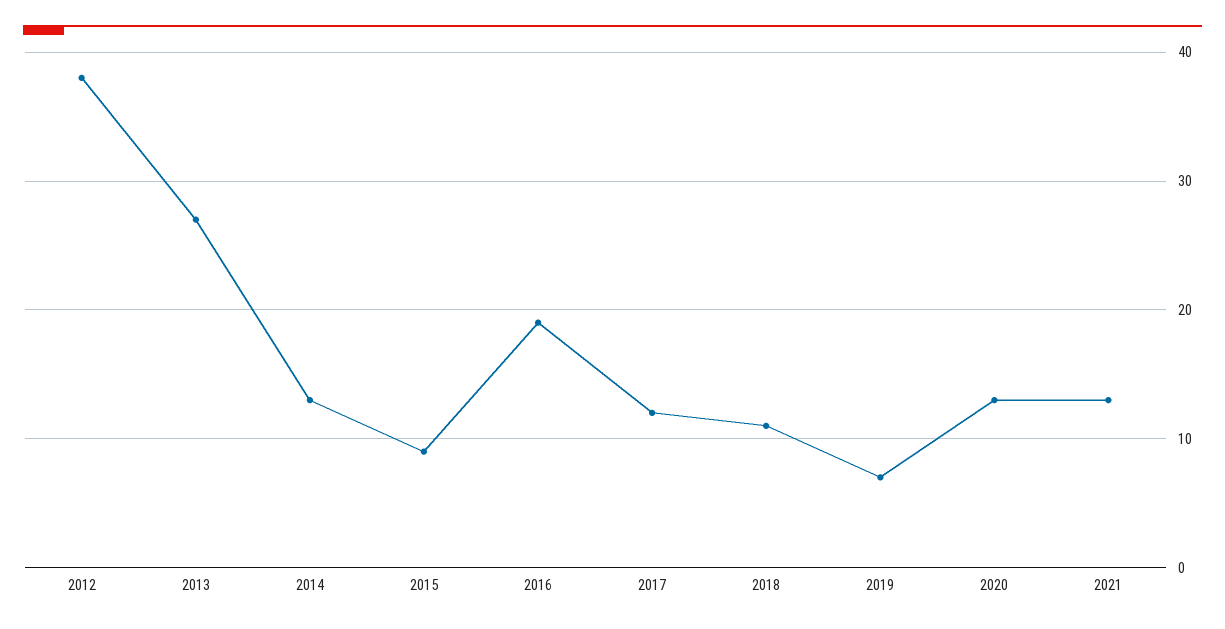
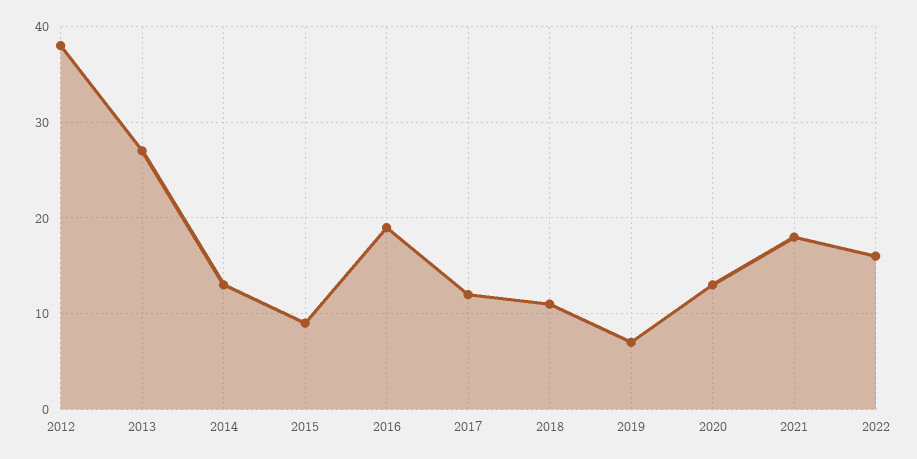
2021: 13 -> 18
2022: none -> 16

